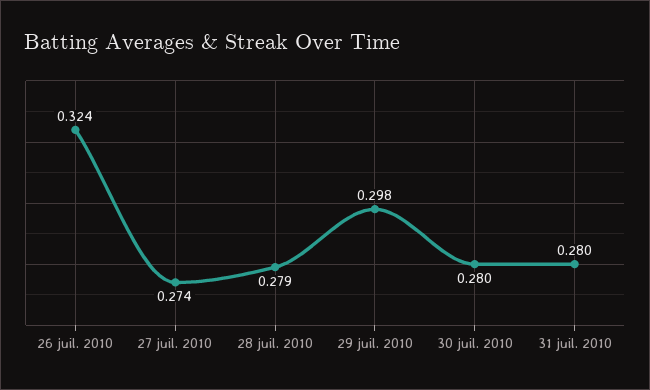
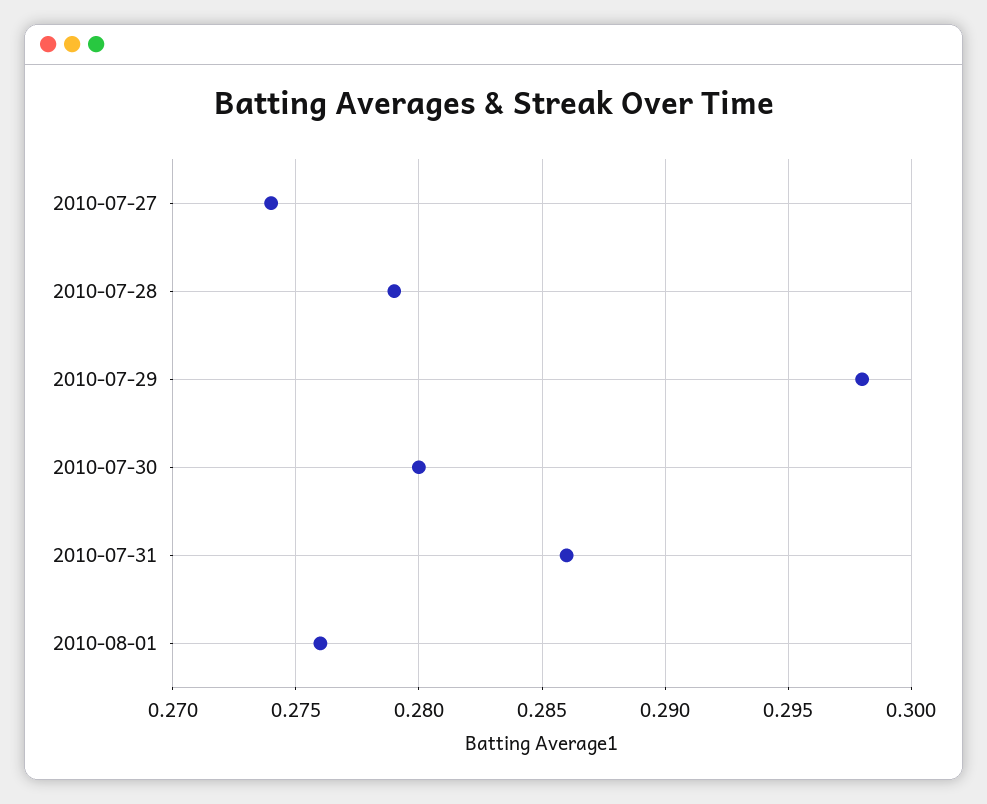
26 juil. 2010: 0.324 -> none
31 juil. 2010: 0.28 -> 0.286
2010-08-01: none -> 0.276

